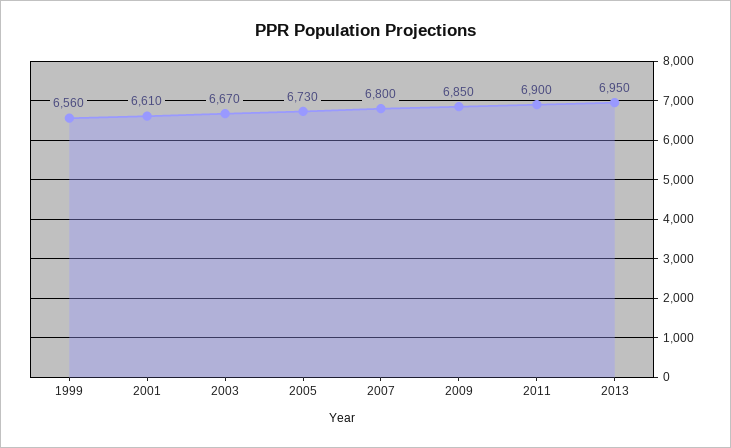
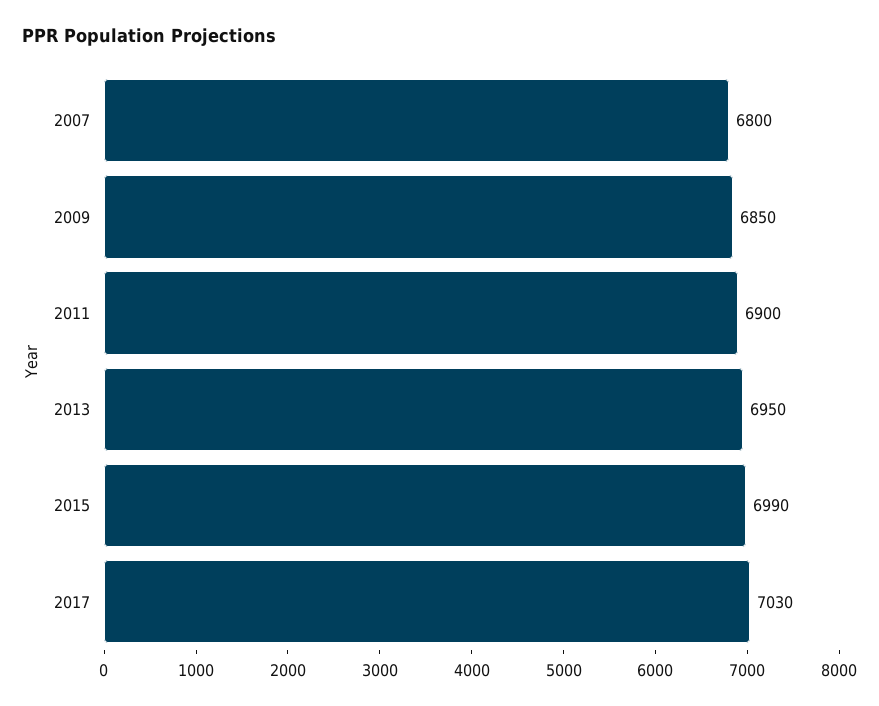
1999: 6560 -> none
2001: 6610 -> none
2003: 6670 -> none
2005: 6730 -> none
2015: none -> 6990
2017: none -> 7030

